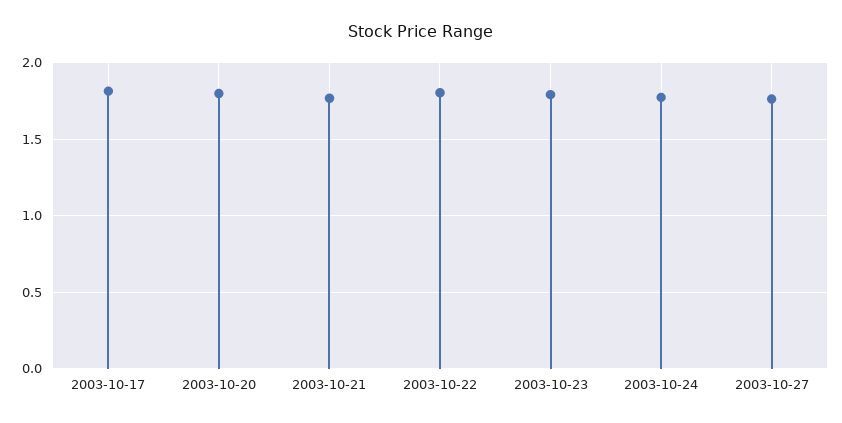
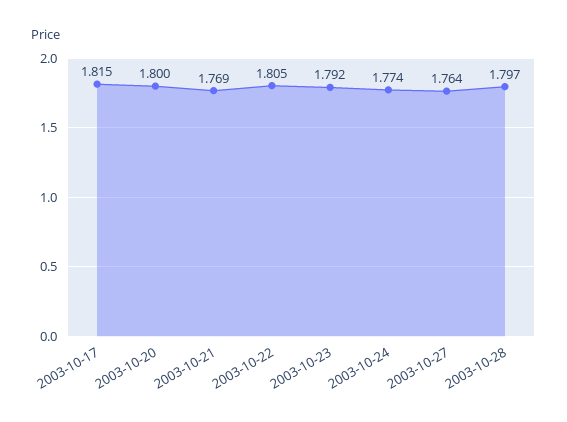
2003-10-28: none -> 1.797

